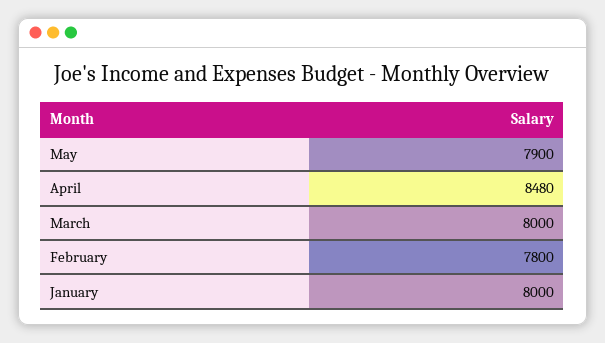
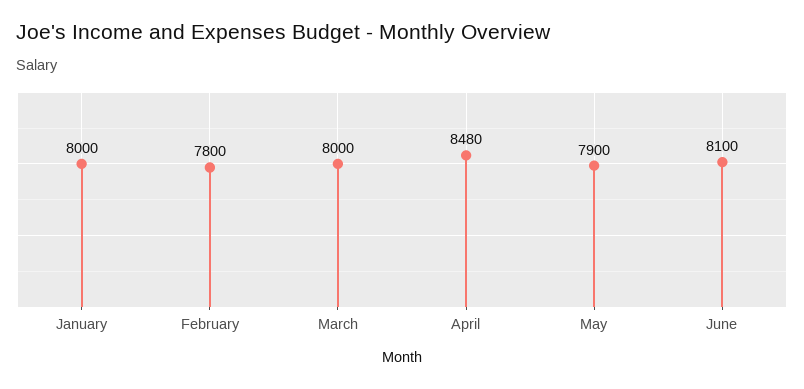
June: none -> 8100

